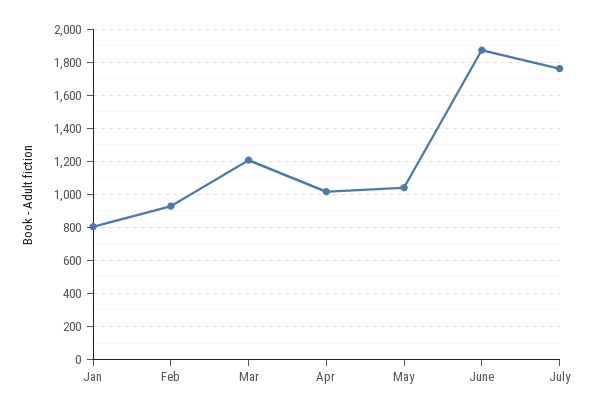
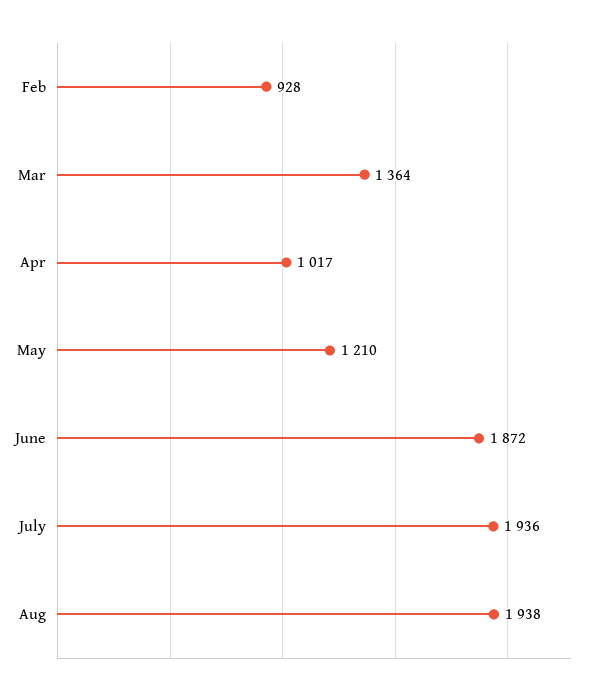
Jan: 800 -> none
Mar: 1200 -> 1364
May: 1050 -> 1210
July: 1750 -> 1936
Aug: none -> 1938

